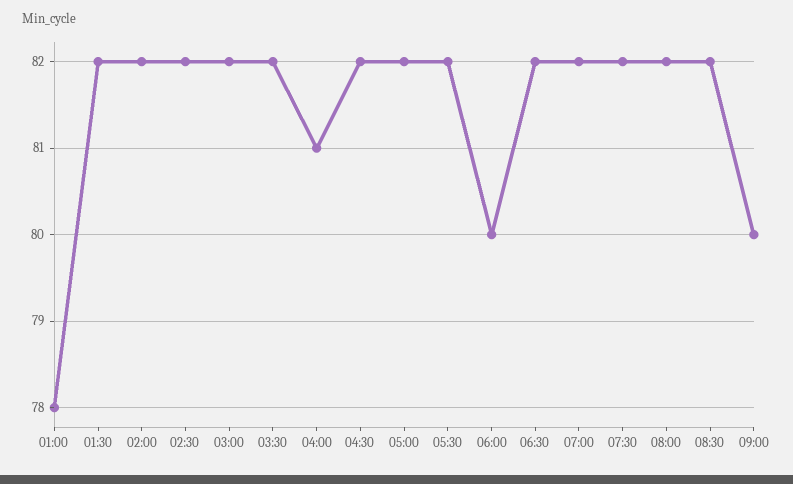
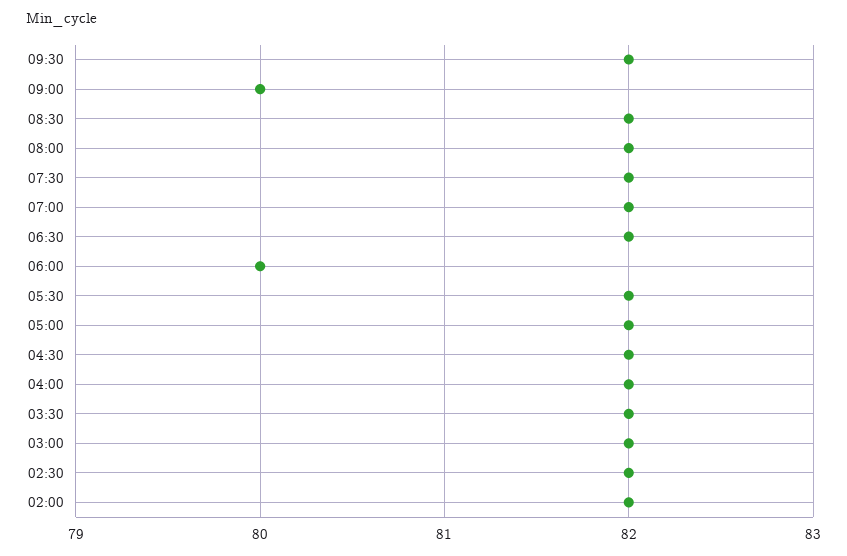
01:00: 78 -> none
01:30: 82 -> none
04:00: 81 -> 82
09:30: none -> 82

